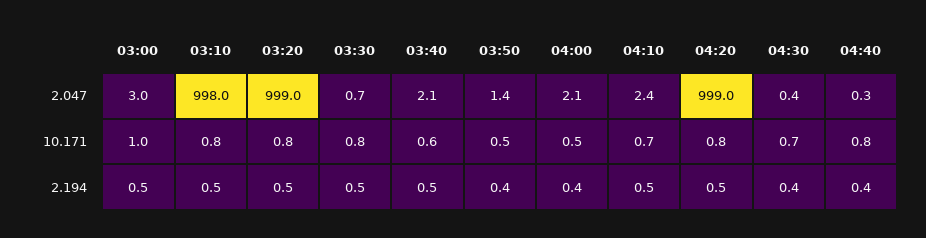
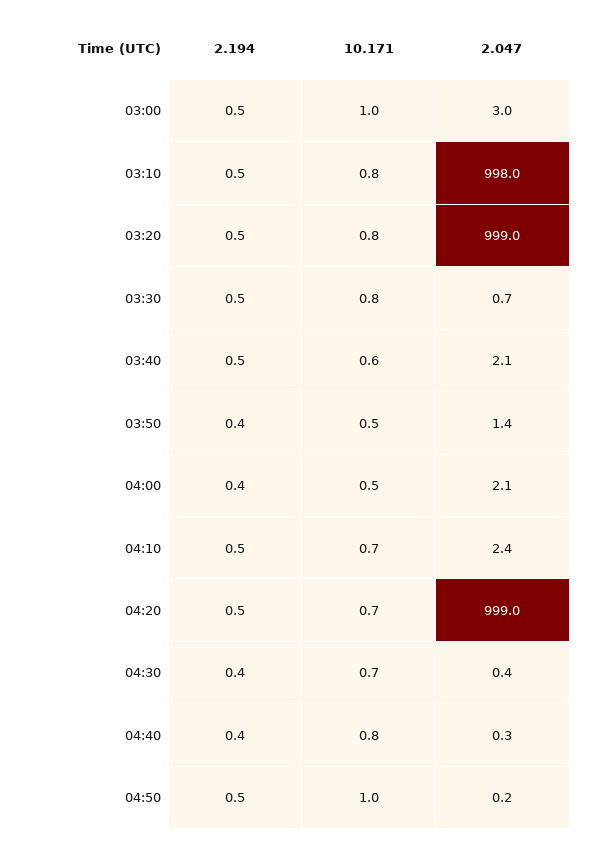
04:20, 10.171: 0.8 -> 0.7
04:50, 2.194: none -> 0.5
04:50, 10.171: none -> 1
04:50, 2.047: none -> 0.2

